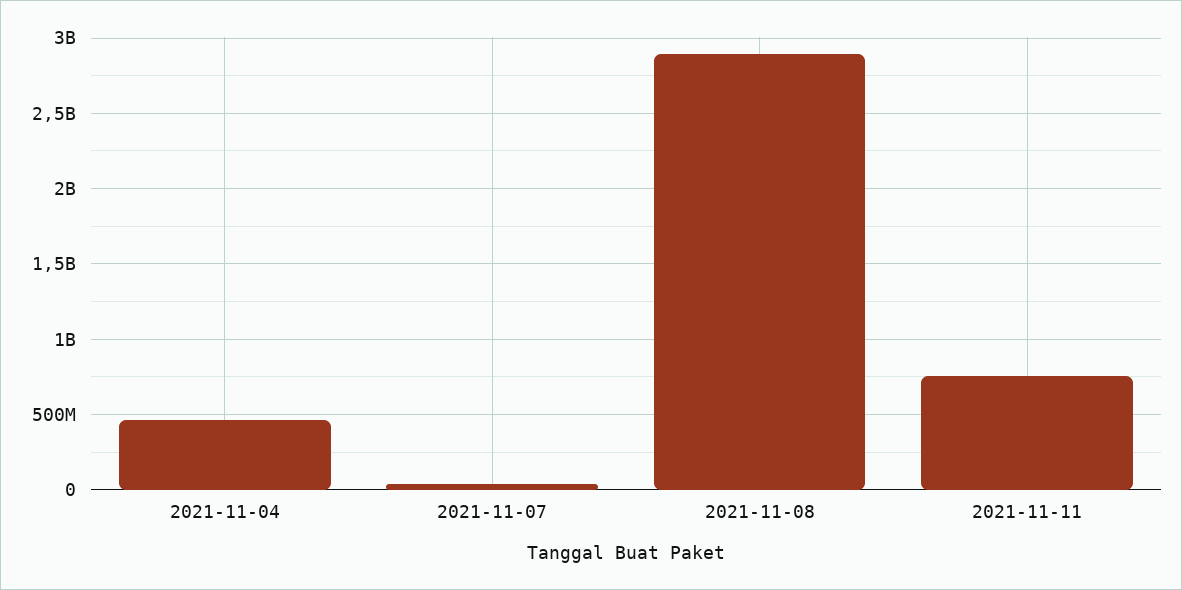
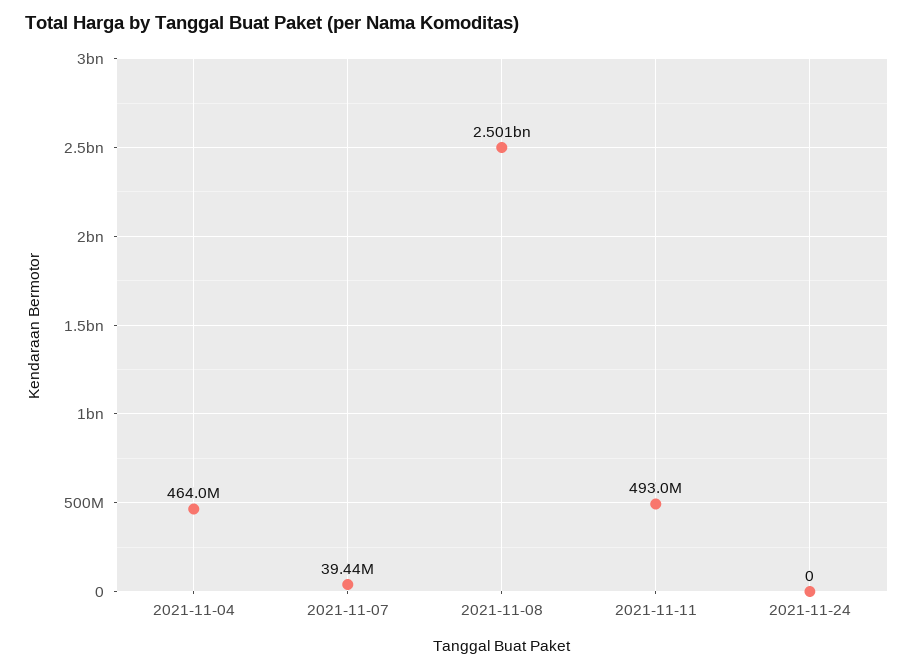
2021-11-08: 2900000000 -> 2501000000
2021-11-11: 750000000 -> 493000000
2021-11-24: none -> 0

